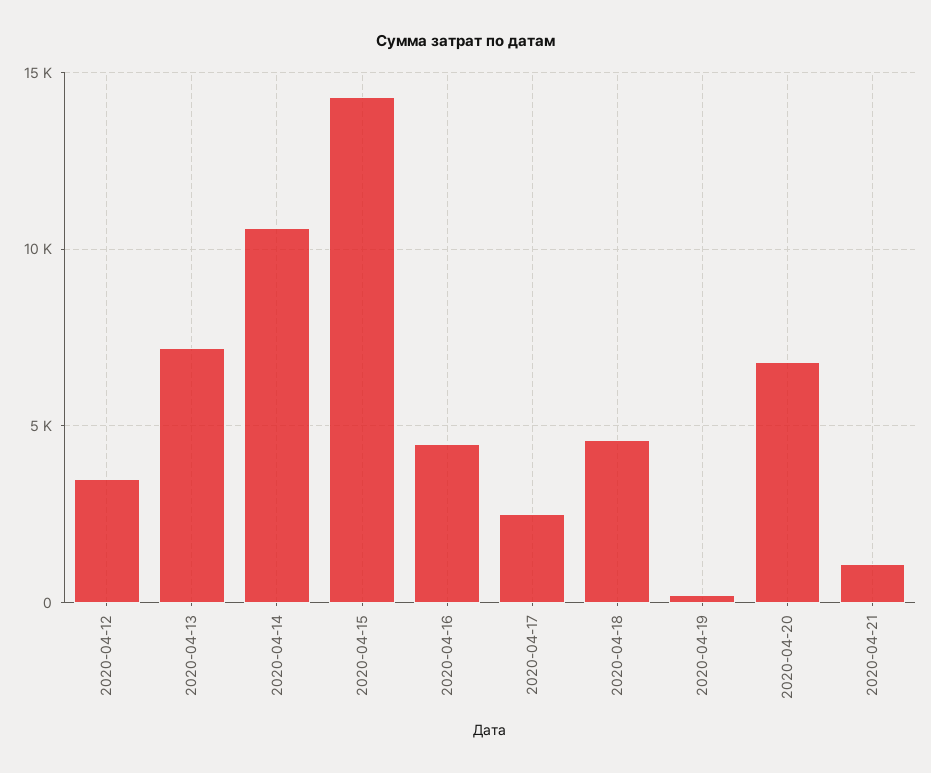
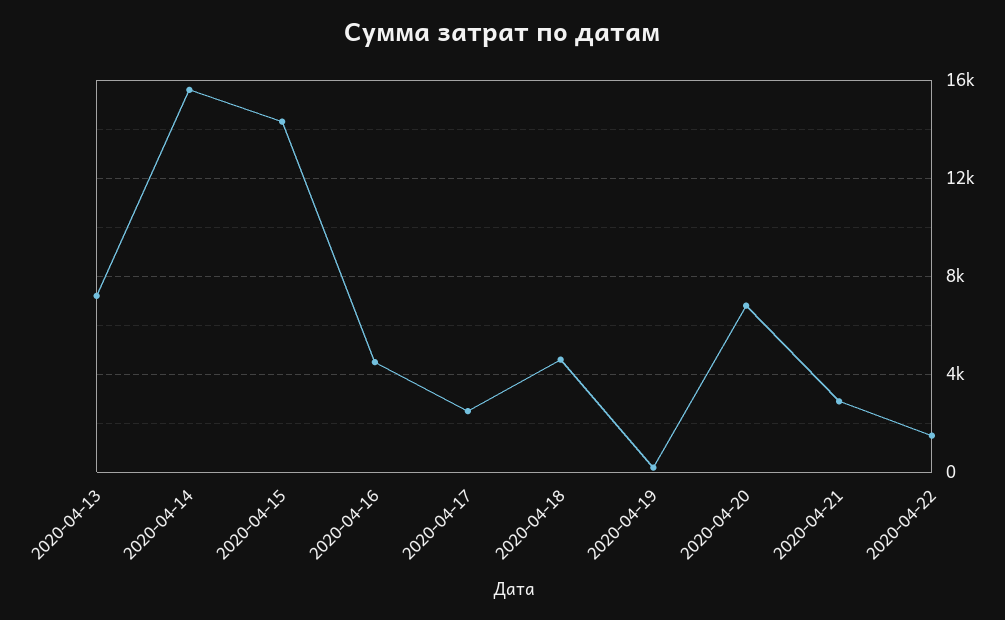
2020-04-12: 3500 -> none
2020-04-14: 10500 -> 15500
2020-04-21: 1000 -> 3000
2020-04-22: none -> 1500

